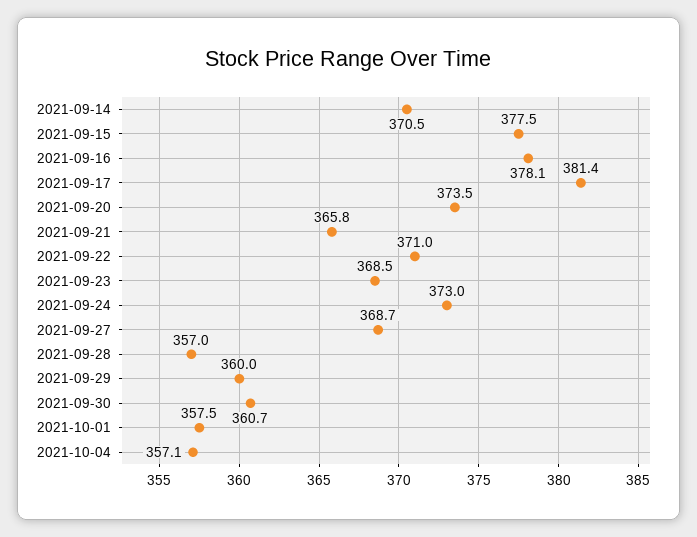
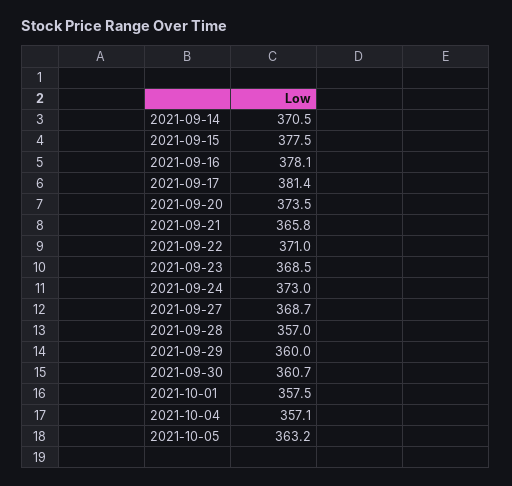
2021-10-05: none -> 363.2

